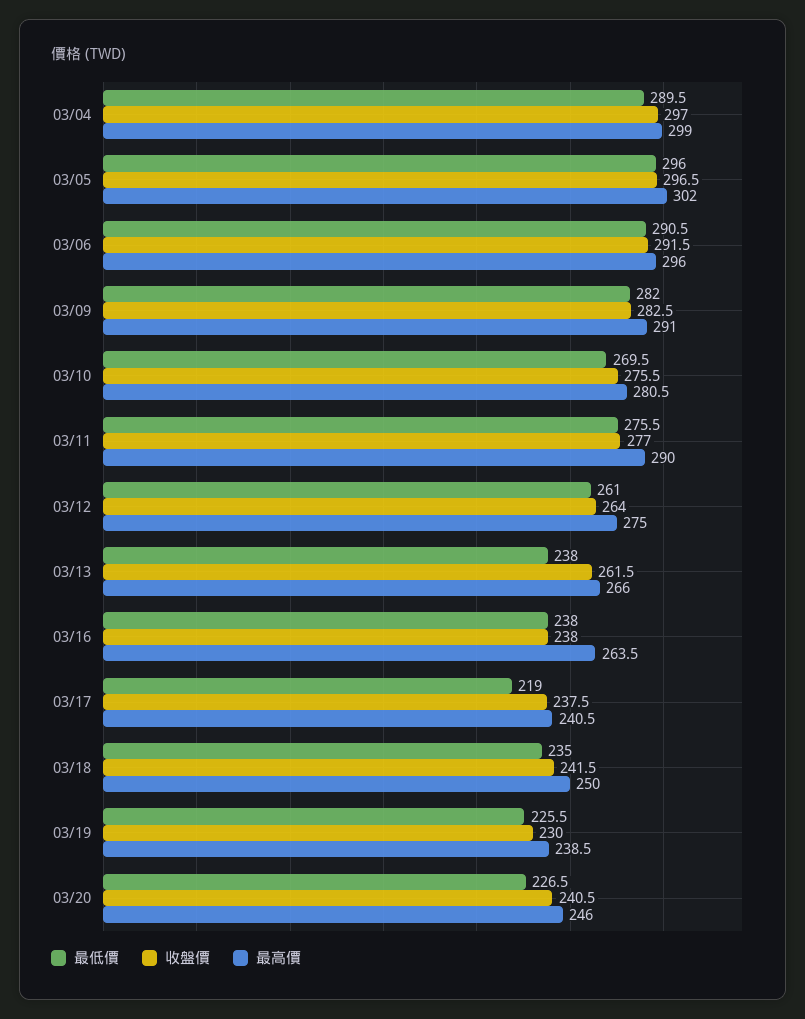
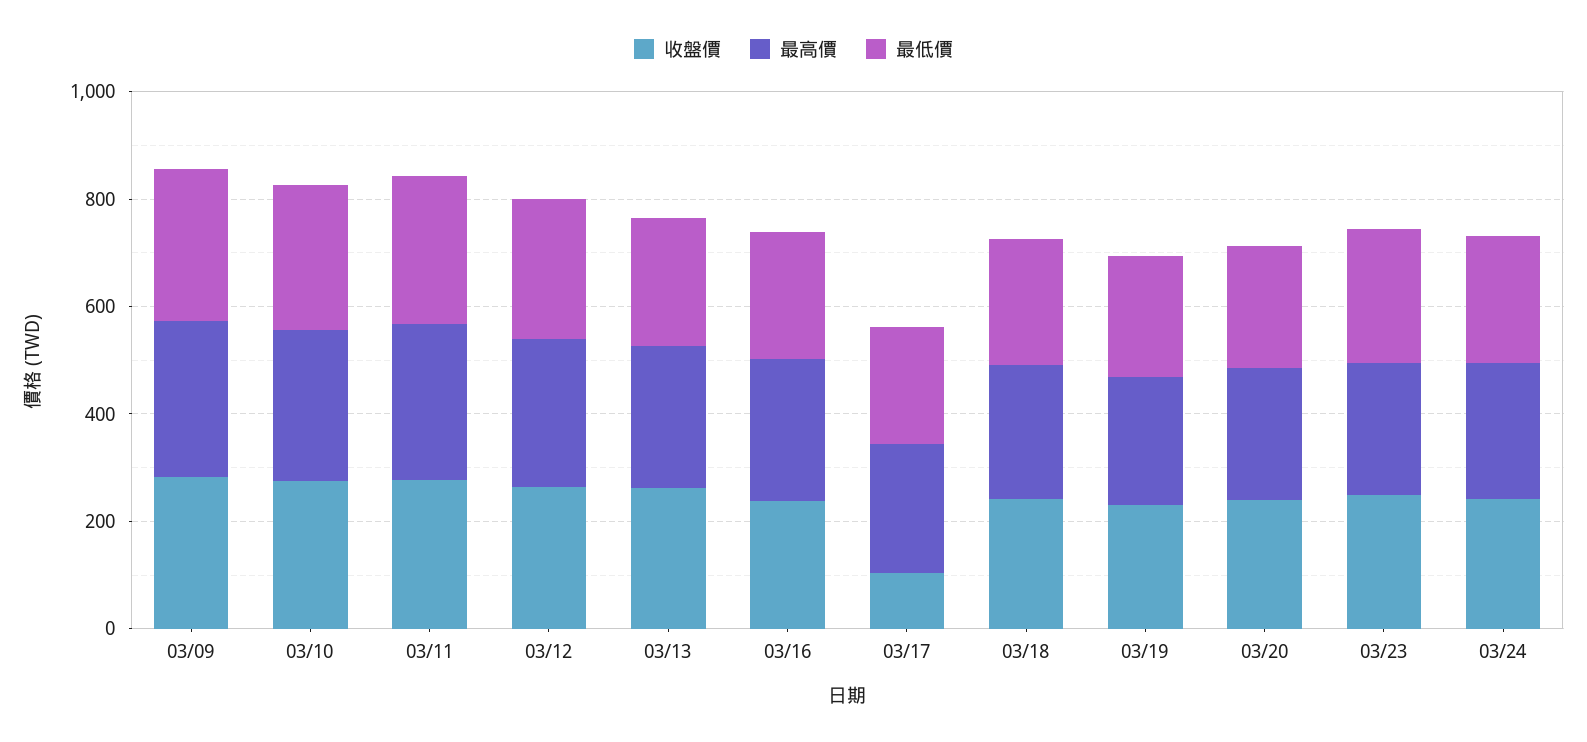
最低價, 03/04: 289.5 -> none
收盤價, 03/04: 297 -> none
最高價, 03/04: 299 -> none
最低價, 03/05: 296 -> none
收盤價, 03/05: 296.5 -> none
最高價, 03/05: 302 -> none
最低價, 03/06: 290.5 -> none
收盤價, 03/06: 291.5 -> none
最高價, 03/06: 296 -> none
收盤價, 03/17: 237.5 -> 100
收盤價, 03/23: none -> 250
最高價, 03/23: none -> 250
最低價, 03/23: none -> 250
收盤價, 03/24: none -> 250
最高價, 03/24: none -> 250
最低價, 03/24: none -> 250

